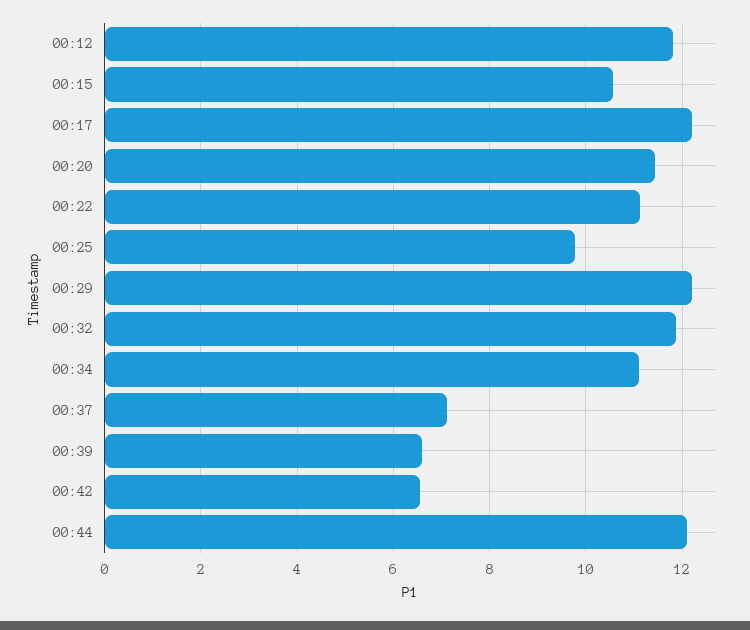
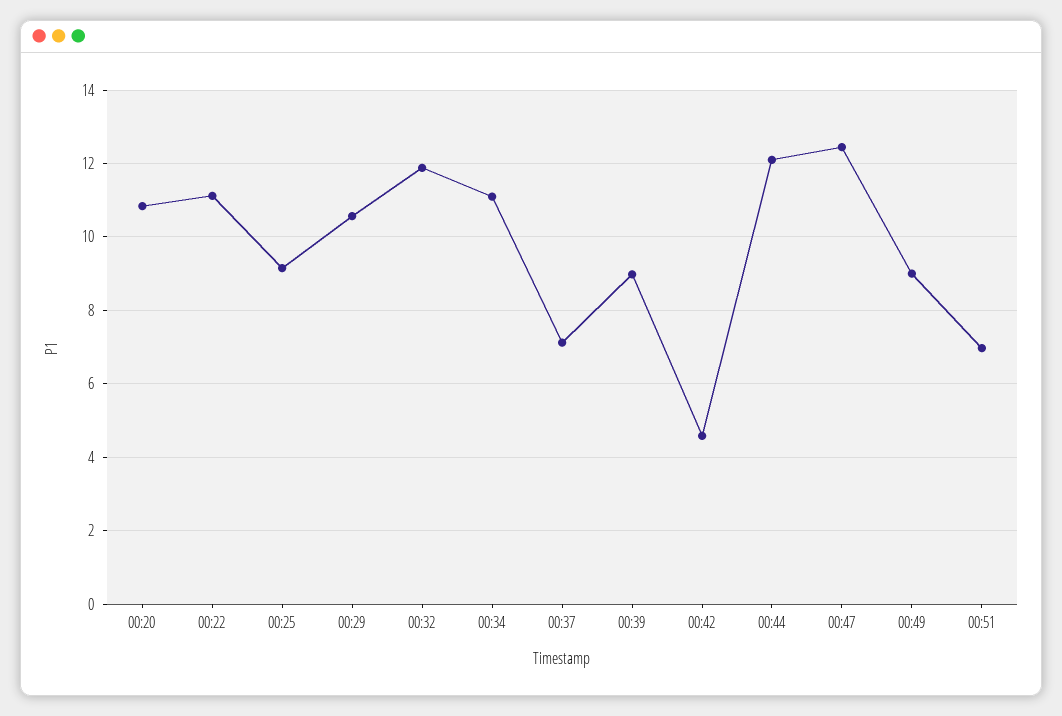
00:12: 11.8 -> none
00:15: 10.6 -> none
00:17: 12.2 -> none
00:20: 11.4 -> 10.8
00:25: 9.8 -> 9.2
00:29: 12.2 -> 10.6
00:39: 6.6 -> 9
00:42: 6.6 -> 4.6
00:47: none -> 12.4
00:49: none -> 9
00:51: none -> 7

